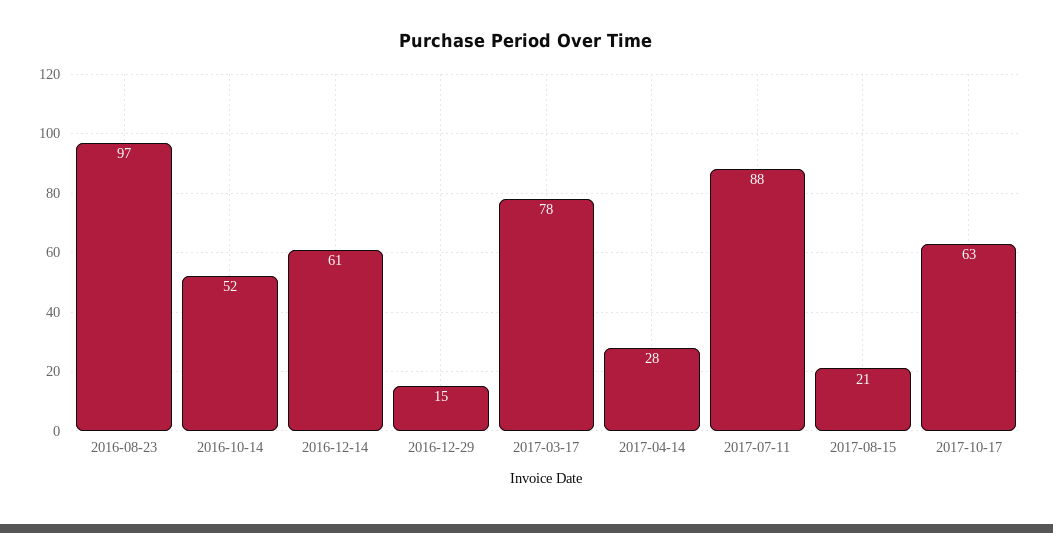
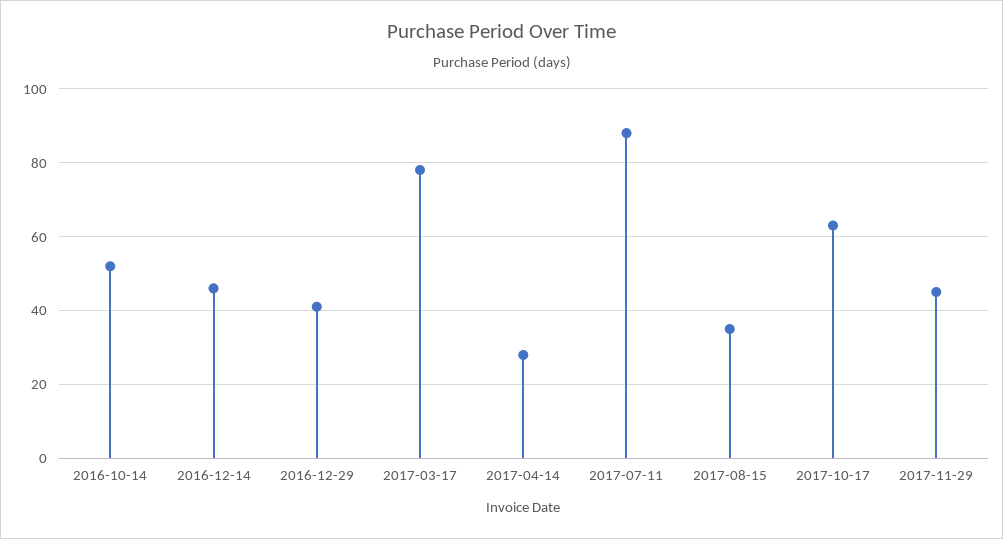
2016-08-23: 97 -> none
2016-12-14: 61 -> 45
2016-12-29: 15 -> 40
2017-08-15: 21 -> 35
2017-11-29: none -> 45

